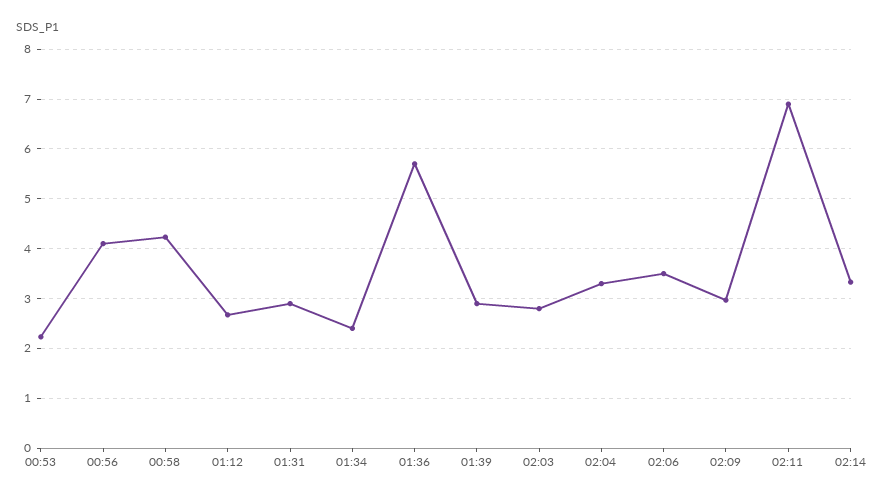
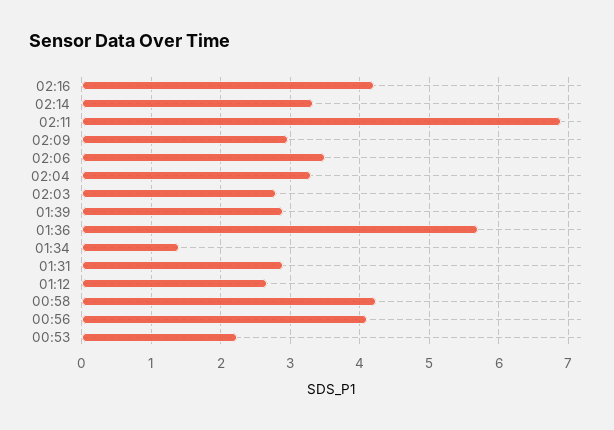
01:34: 2.4 -> 1.4
02:16: none -> 4.2

